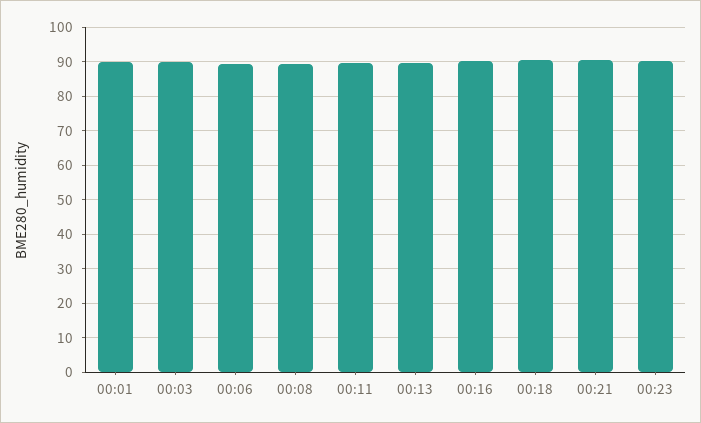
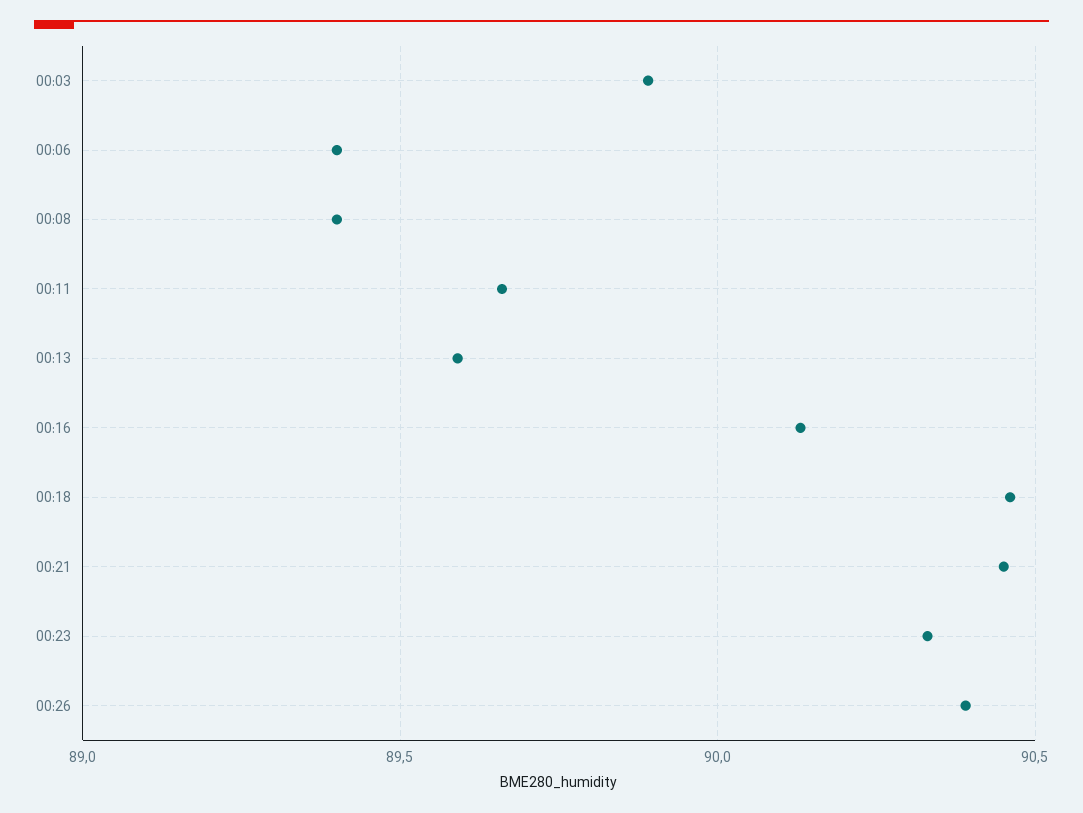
00:01: 90 -> none
00:26: none -> 90.4

